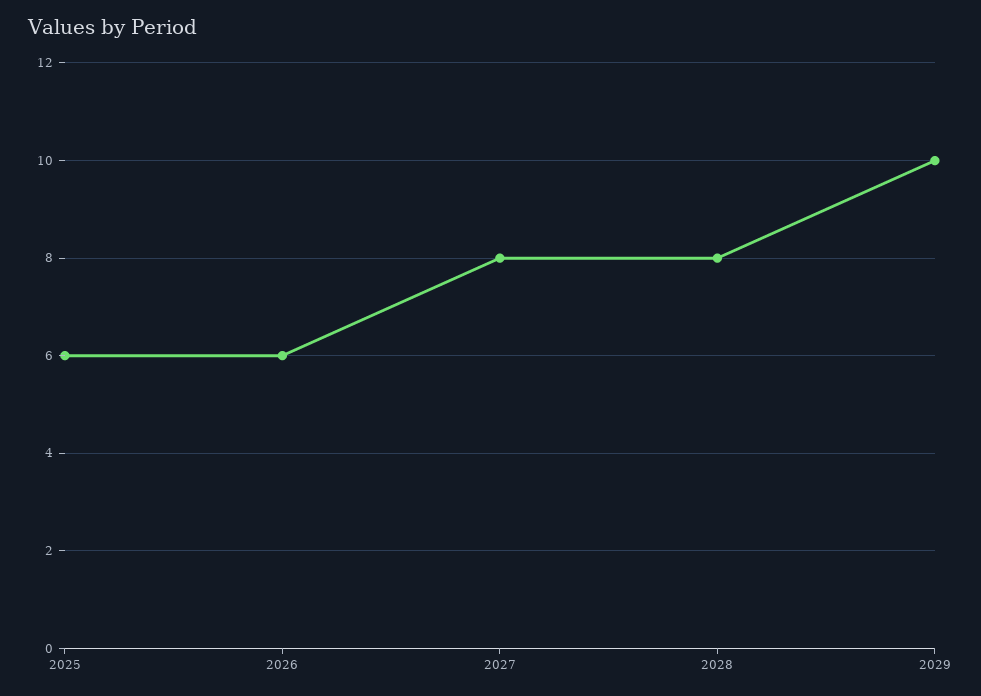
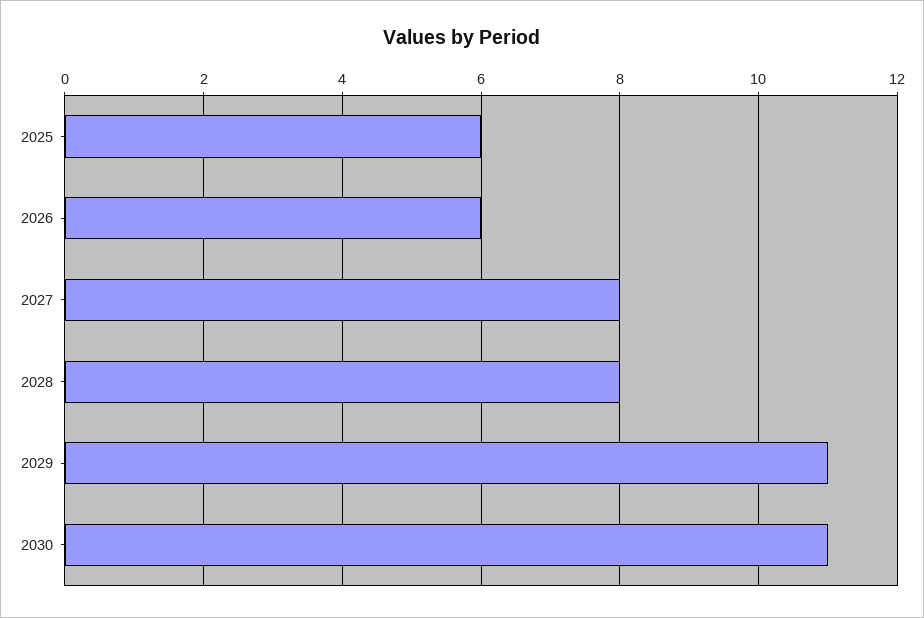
2029: 10 -> 11
2030: none -> 11

